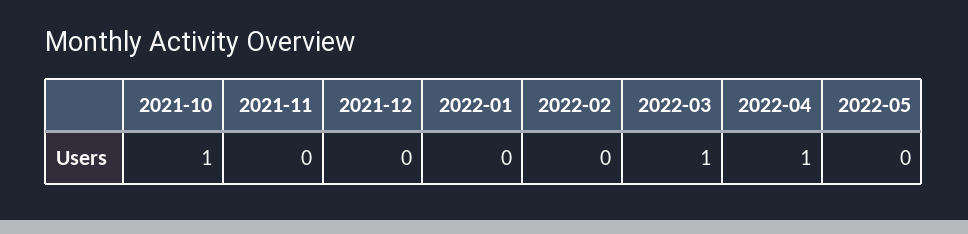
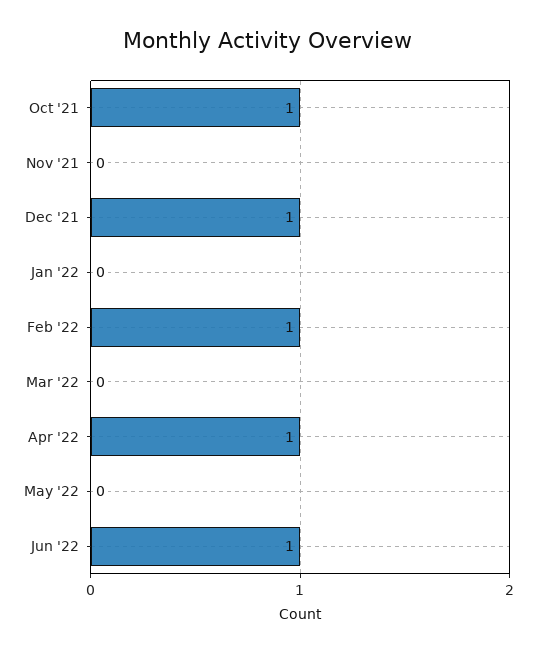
2021-12: 0 -> 1
2022-02: 0 -> 1
2022-03: 1 -> 0
Jun '22: none -> 1

